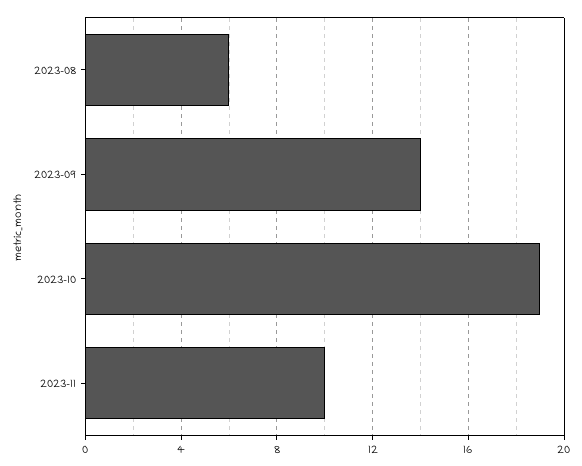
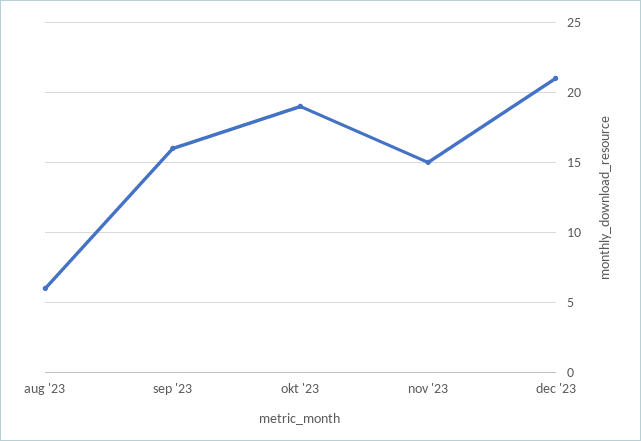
2023-09: 14 -> 16
2023-11: 10 -> 15
dec '23: none -> 21

